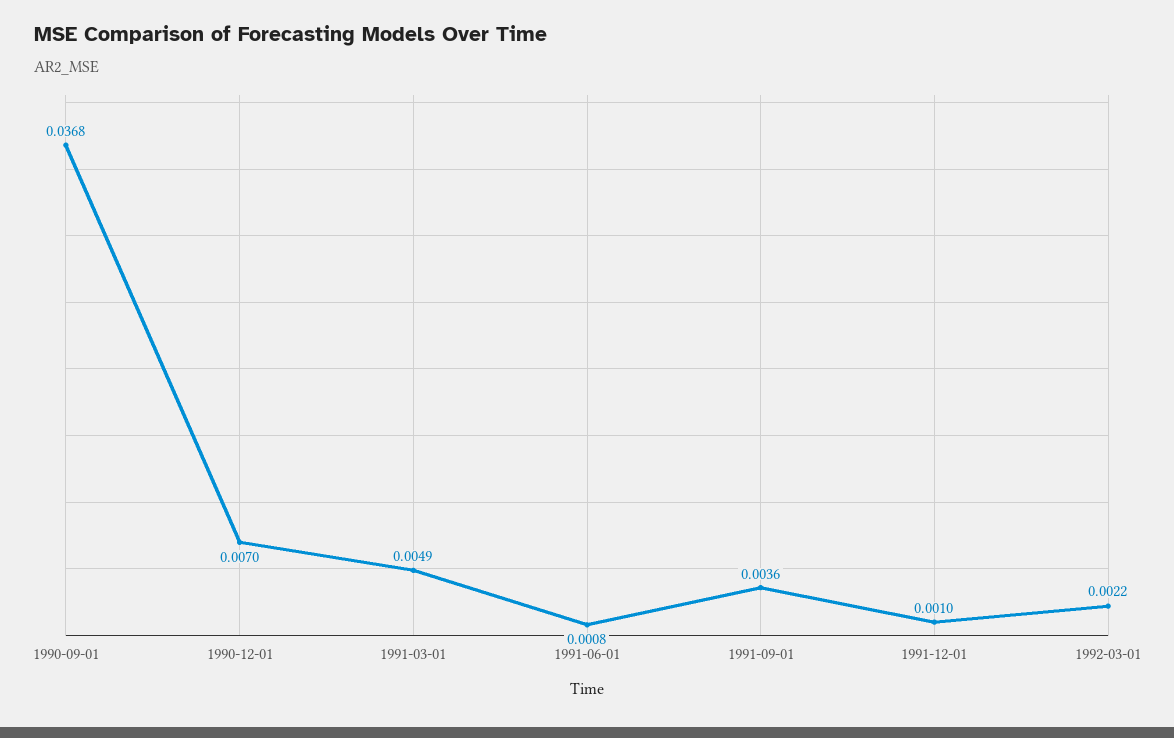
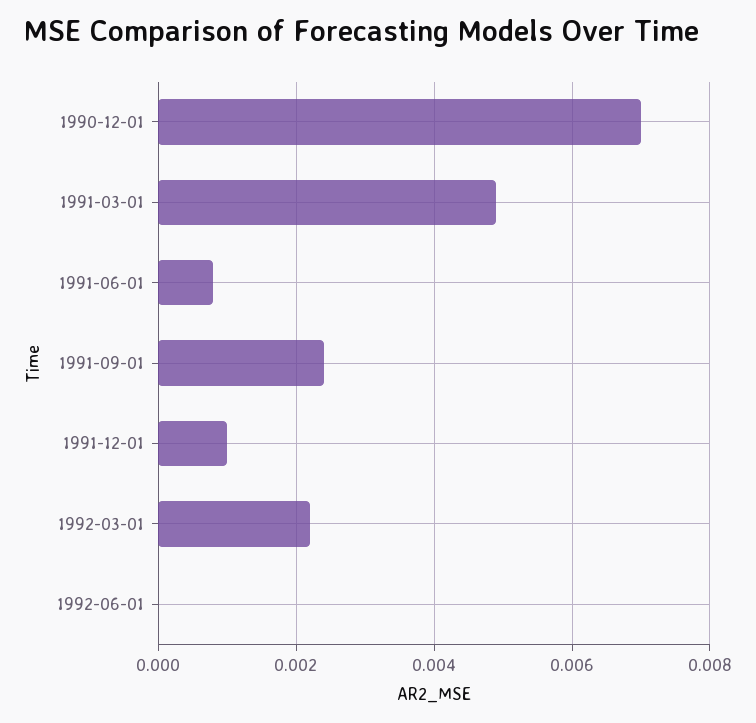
1990-09-01: 0.0368 -> none
1991-09-01: 0.0036 -> 0.0025
1992-06-01: none -> 0

